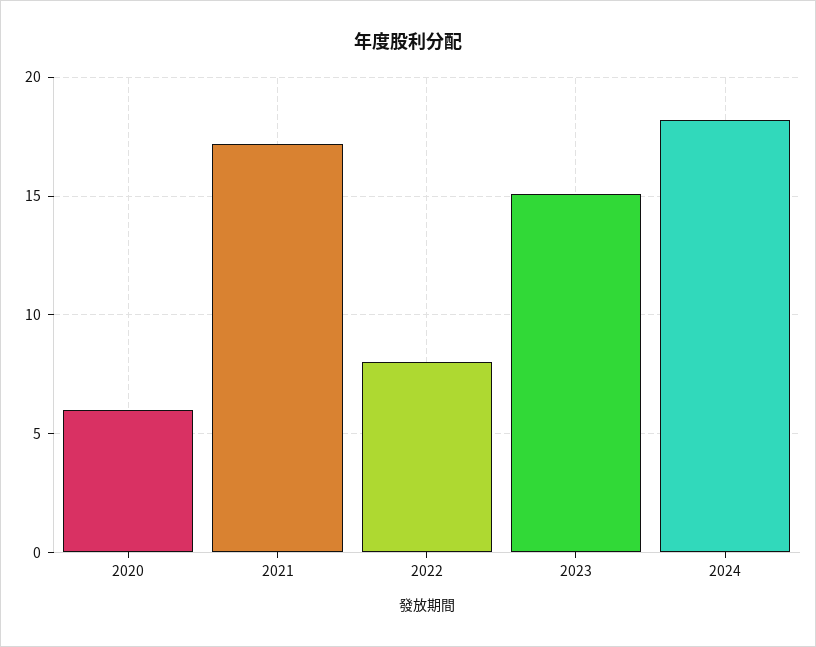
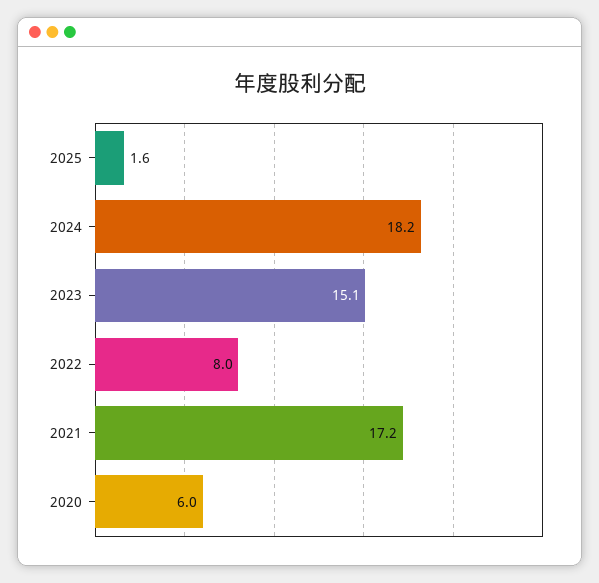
2025: none -> 1.6

